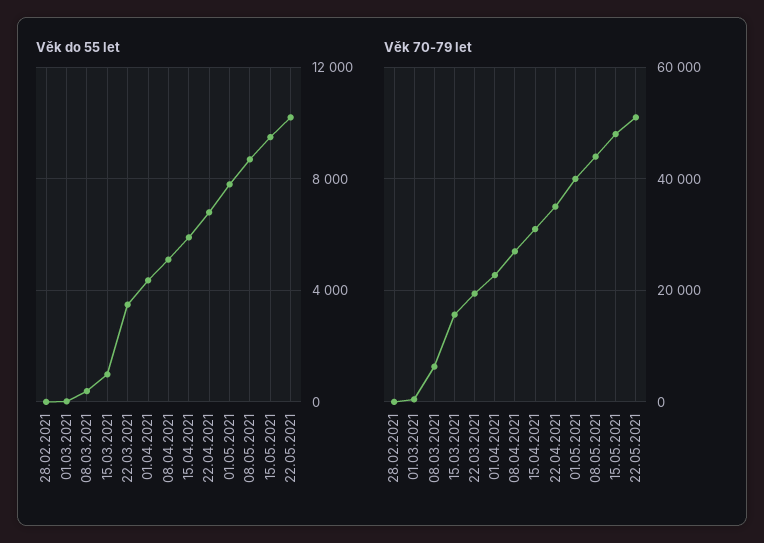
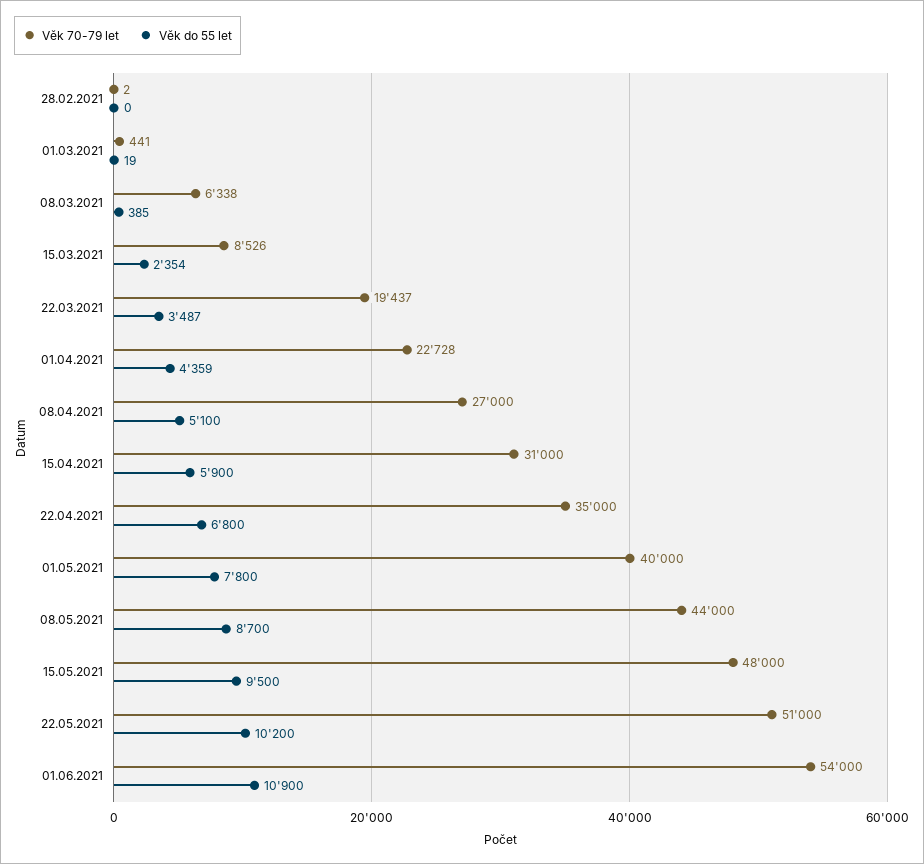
Věk do 55 let, 15.03.2021: 1000 -> 2354
Věk 70-79 let, 15.03.2021: 16000 -> 8526
Věk 70-79 let, 01.06.2021: none -> 54000
Věk do 55 let, 01.06.2021: none -> 10900

